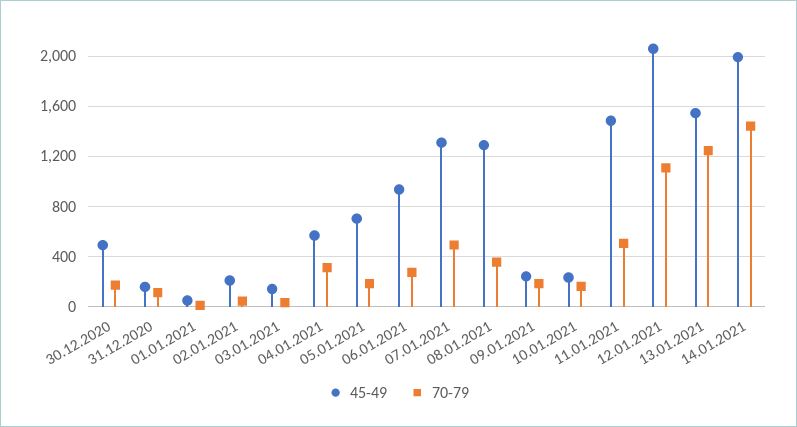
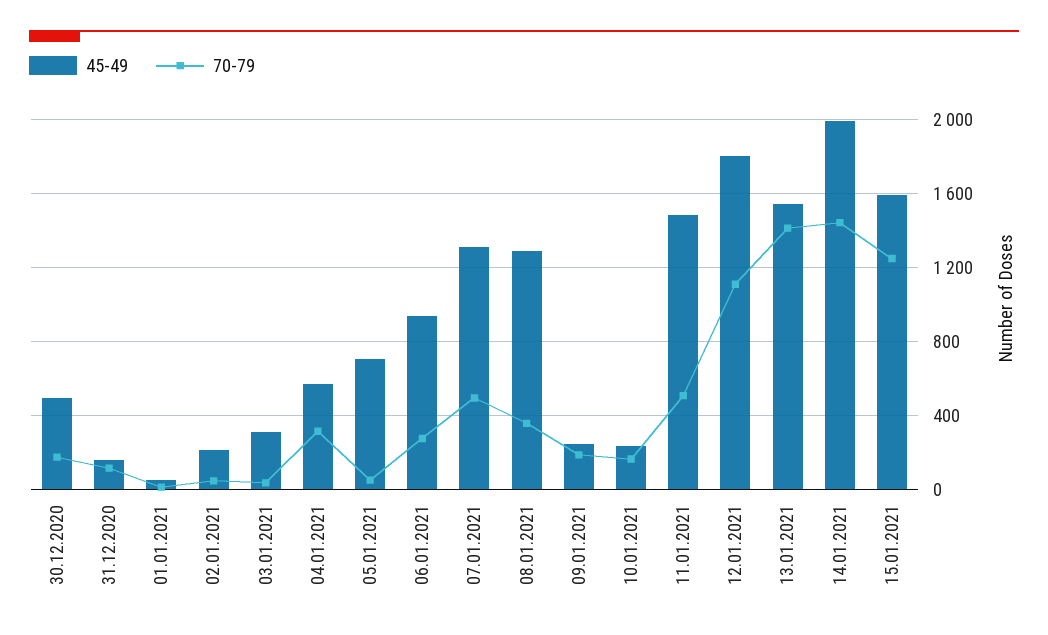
45-49, 03.01.2021: 150 -> 300
70-79, 05.01.2021: 200 -> 50
45-49, 12.01.2021: 2050 -> 1800
70-79, 13.01.2021: 1250 -> 1400
45-49, 15.01.2021: none -> 1600
70-79, 15.01.2021: none -> 1250

